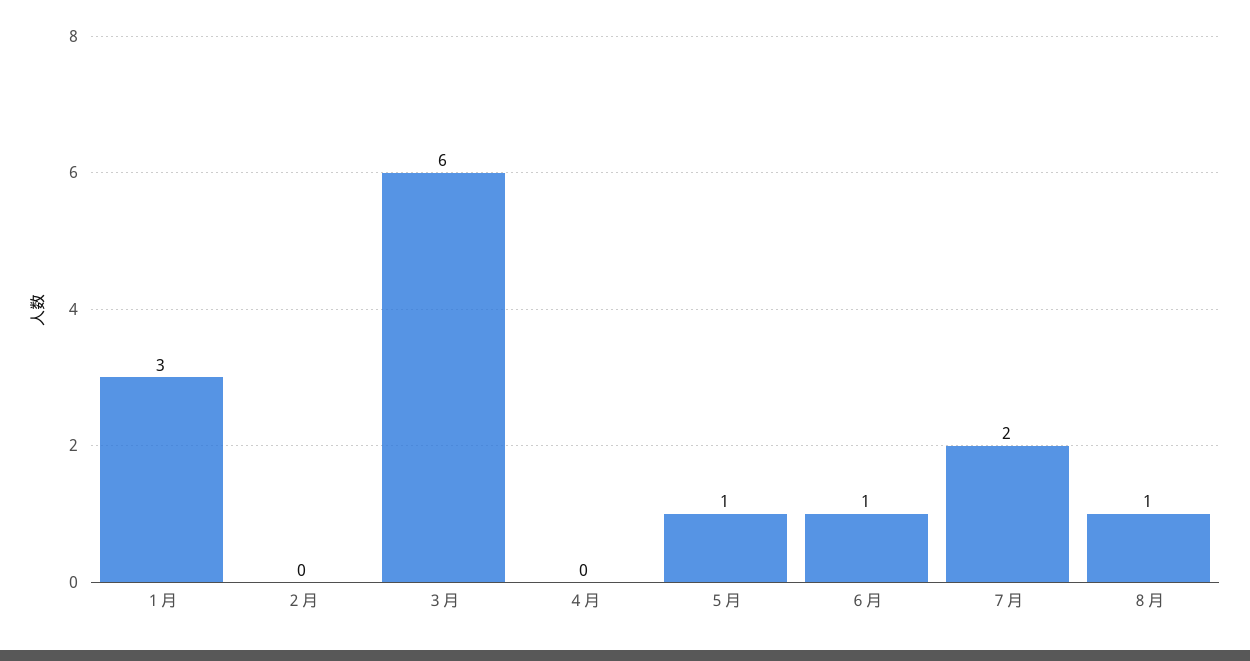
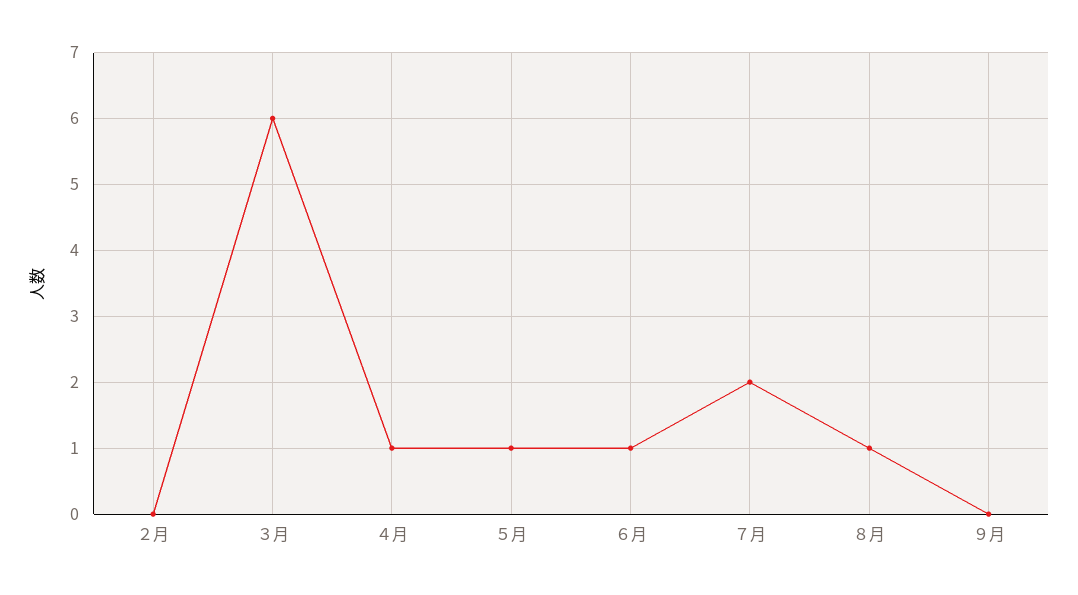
１月: 3 -> none
４月: 0 -> 1
９月: none -> 0

